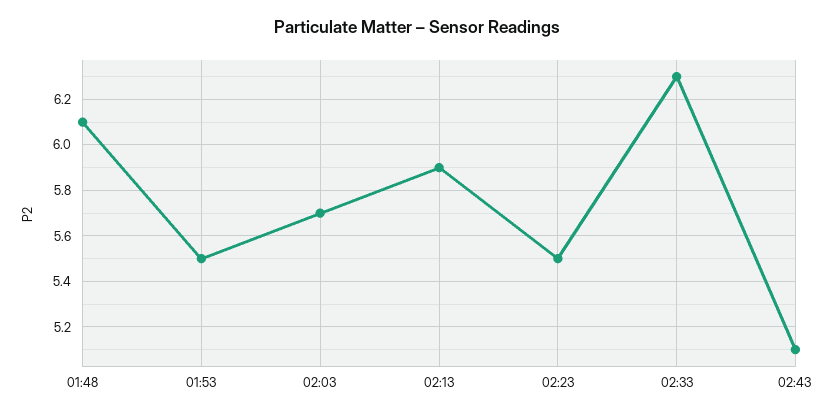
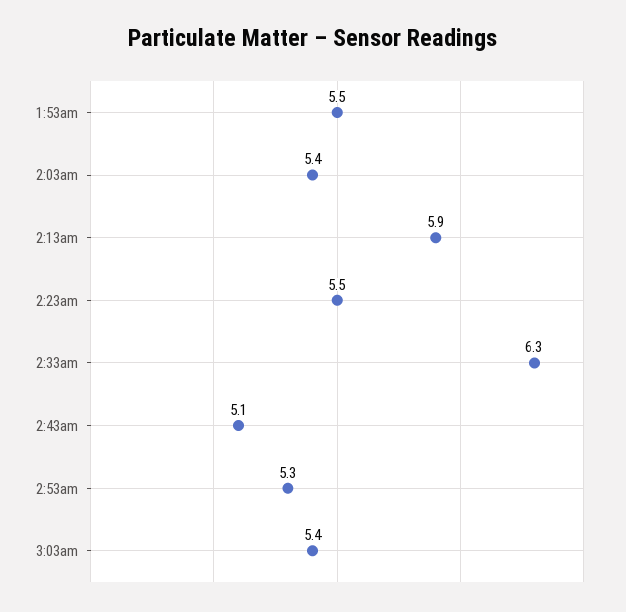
01:48: 6.1 -> none
02:03: 5.7 -> 5.4
2:53am: none -> 5.3
3:03am: none -> 5.4

